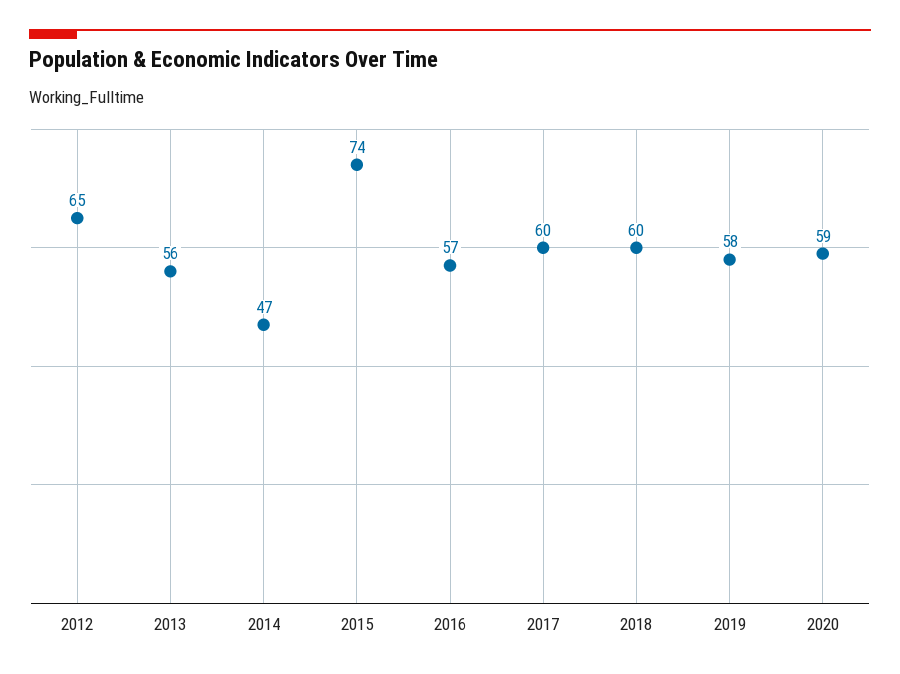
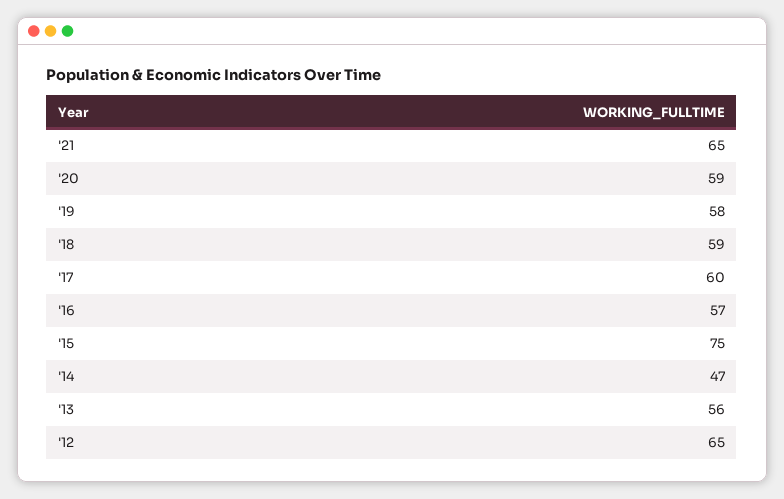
2015: 74 -> 75
2018: 60 -> 59
'21: none -> 65

